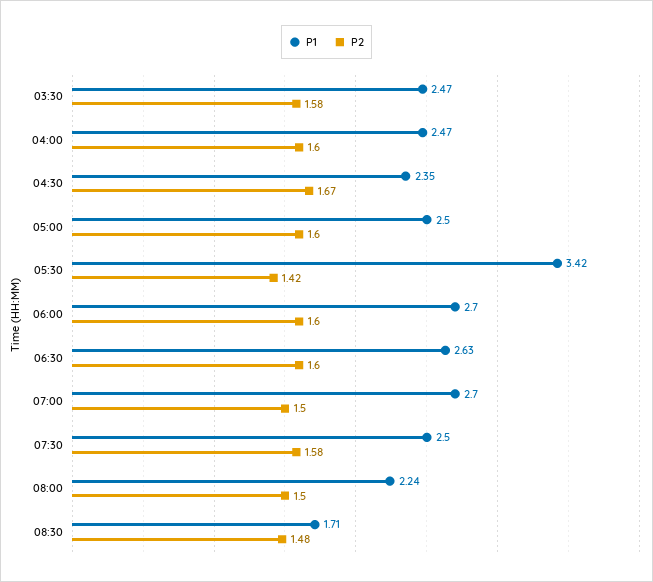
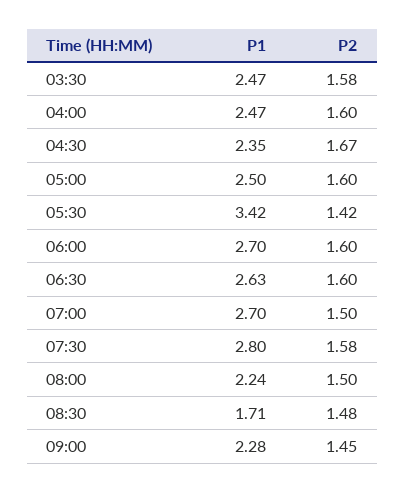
P1, 07:30: 2.5 -> 2.8
P1, 09:00: none -> 2.28
P2, 09:00: none -> 1.45

